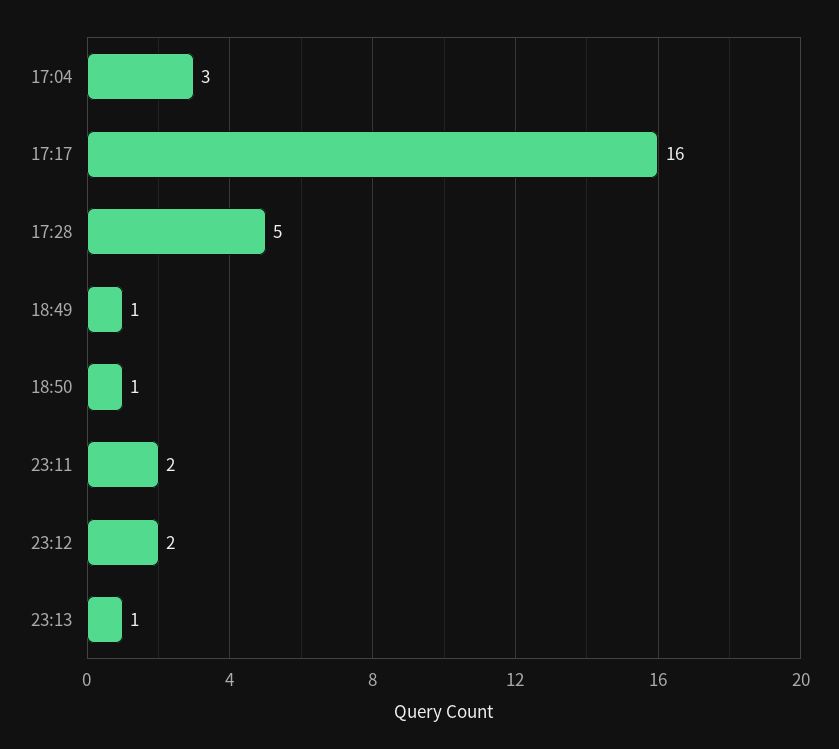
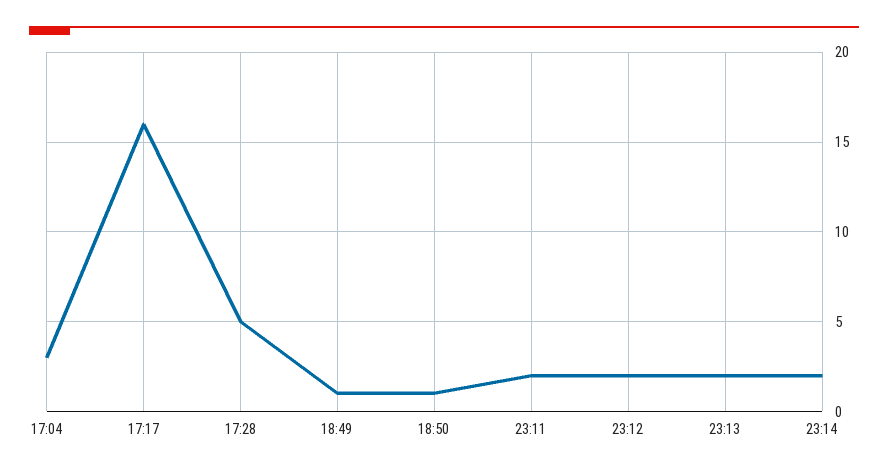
23:13: 1 -> 2
23:14: none -> 2

